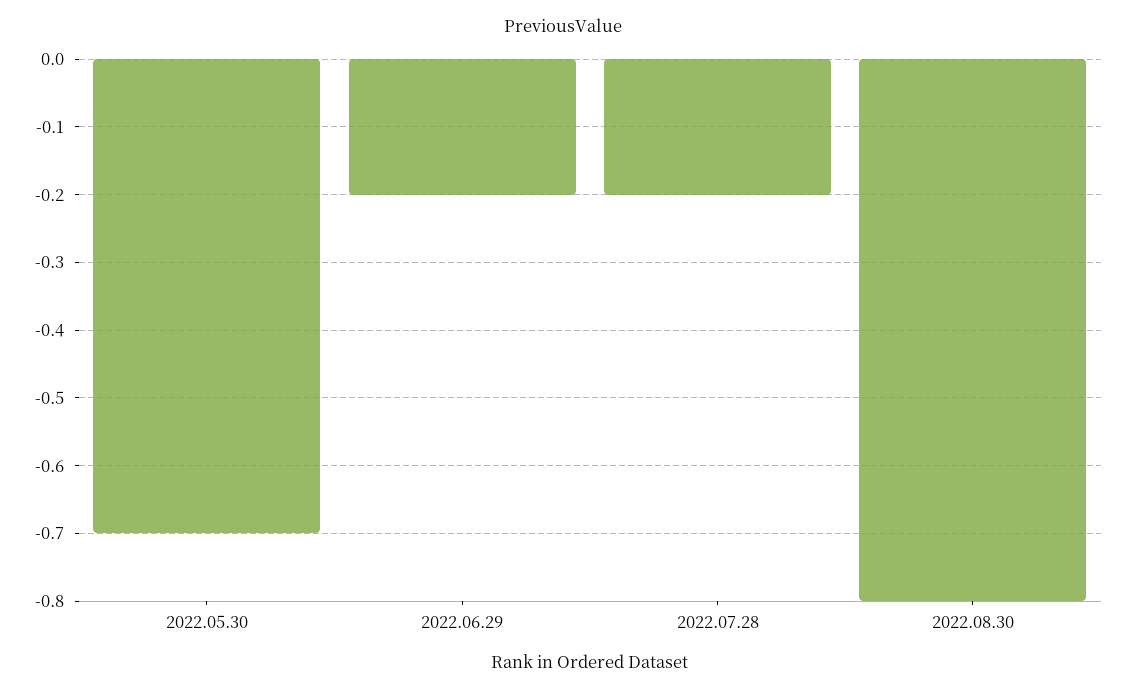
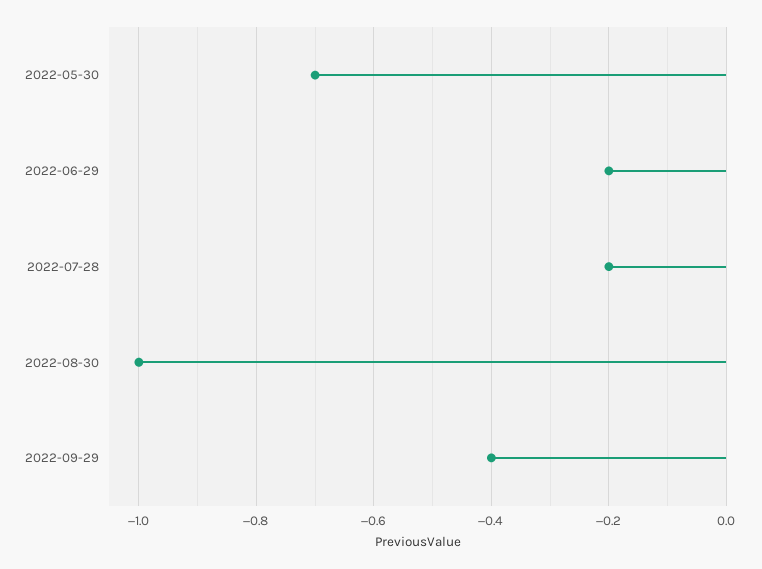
2022.08.30: -0.8 -> -1
2022-09-29: none -> -0.4

